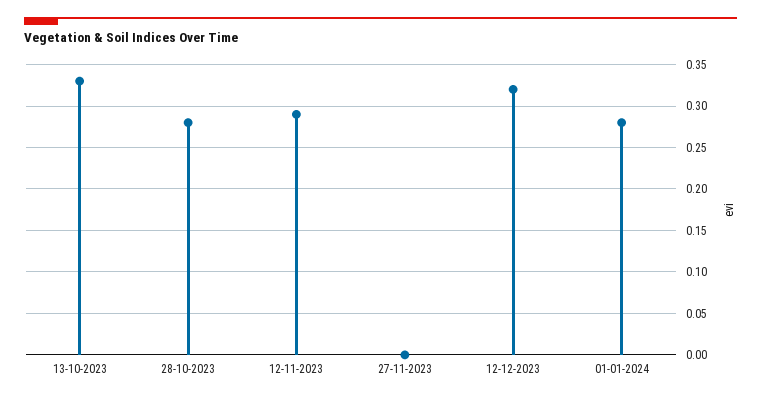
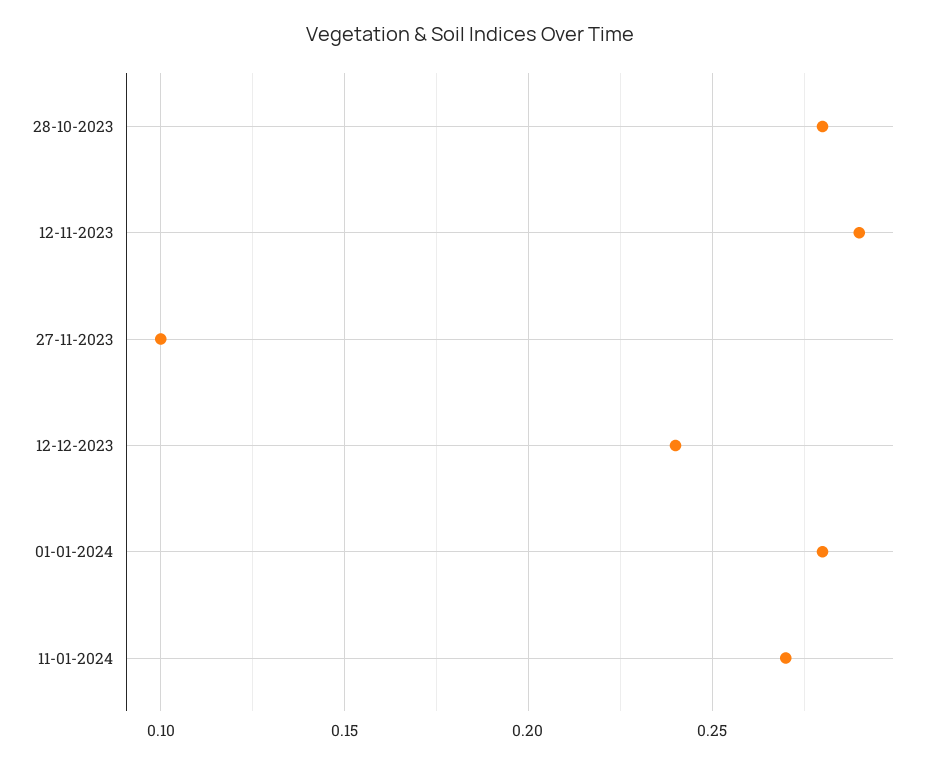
13-10-2023: 0.33 -> none
27-11-2023: 0 -> 0.1
12-12-2023: 0.32 -> 0.24
11-01-2024: none -> 0.27

